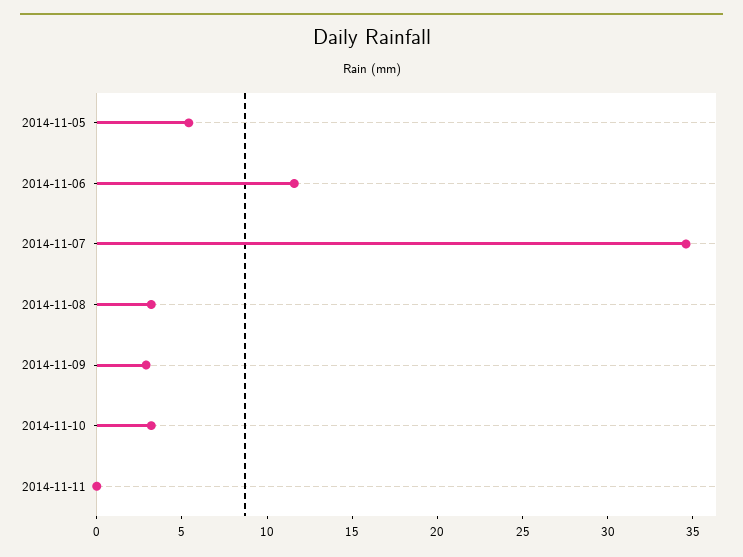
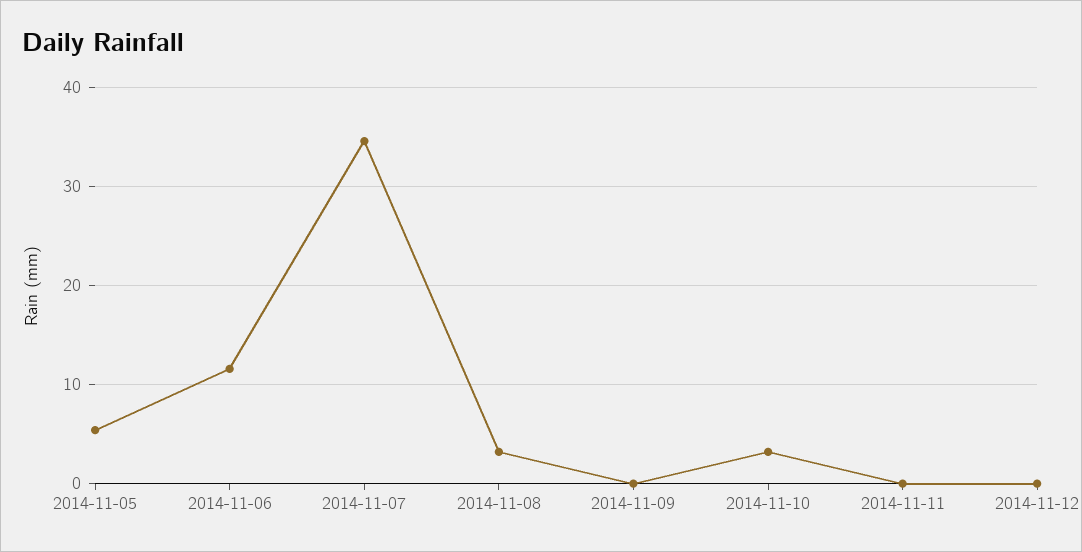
2014-11-09: 3 -> 0
2014-11-12: none -> 0

